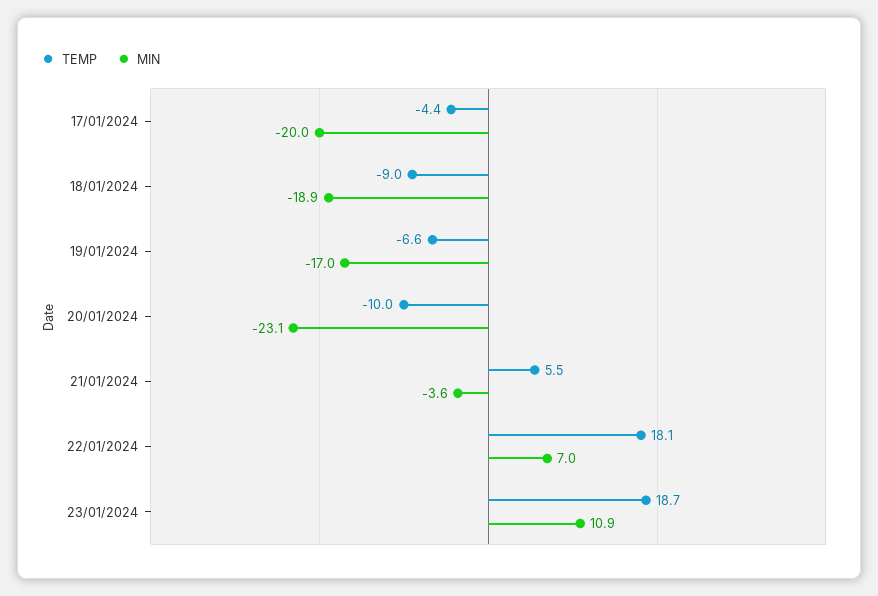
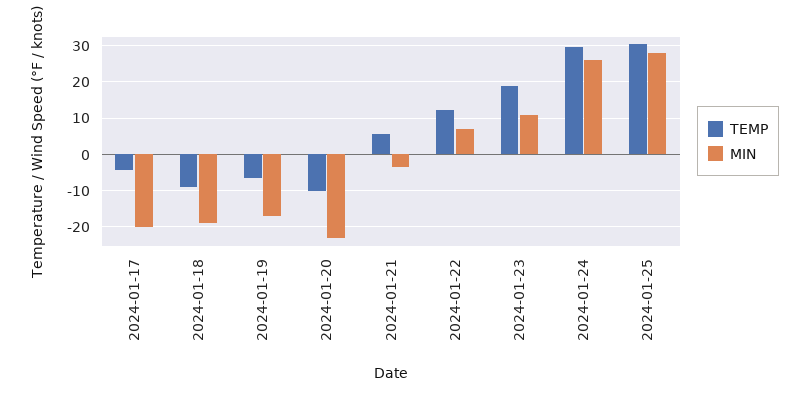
TEMP, 22/01/2024: 18.1 -> 12
TEMP, 2024-01-24: none -> 30
MIN, 2024-01-24: none -> 26
TEMP, 2024-01-25: none -> 30
MIN, 2024-01-25: none -> 28

